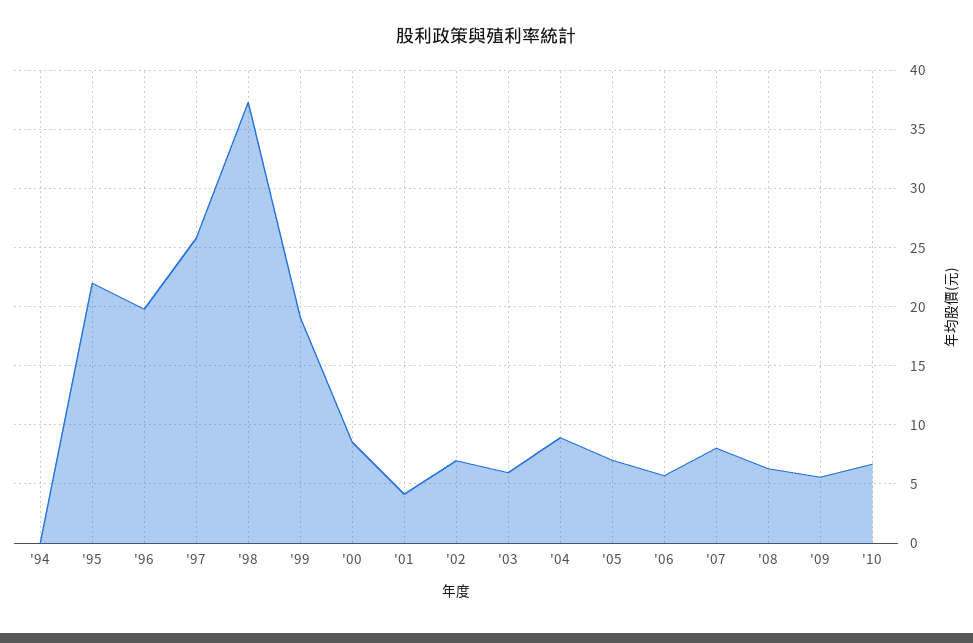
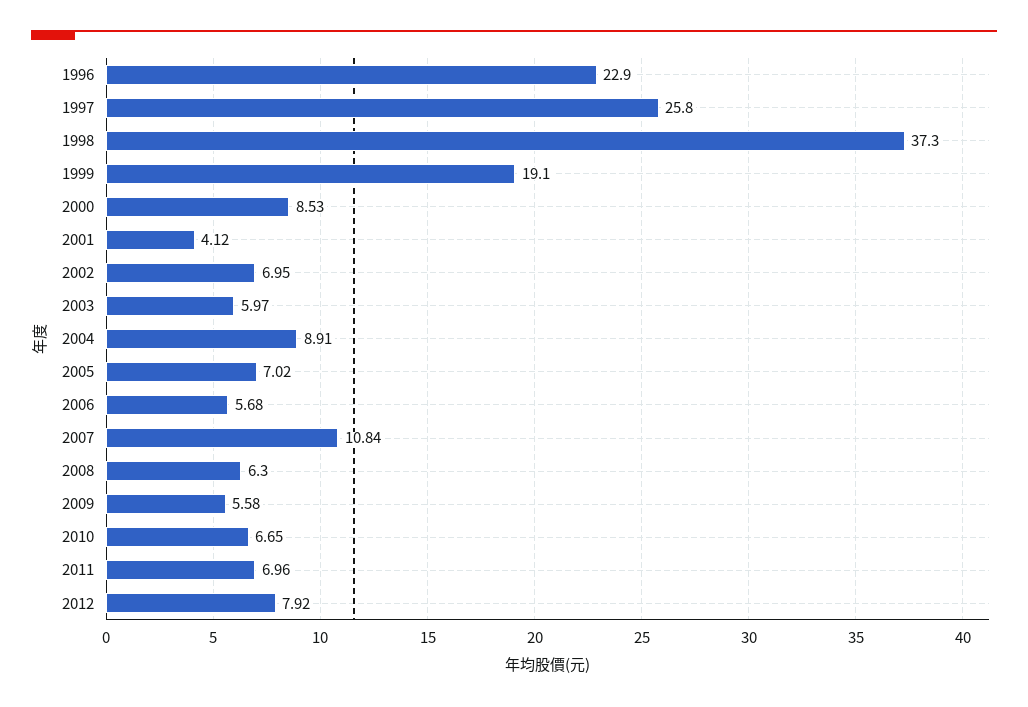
'94: 0 -> none
'95: 22 -> none
'96: 20 -> 22.9
'07: 8 -> 10.84
2011: none -> 6.96
2012: none -> 7.92

